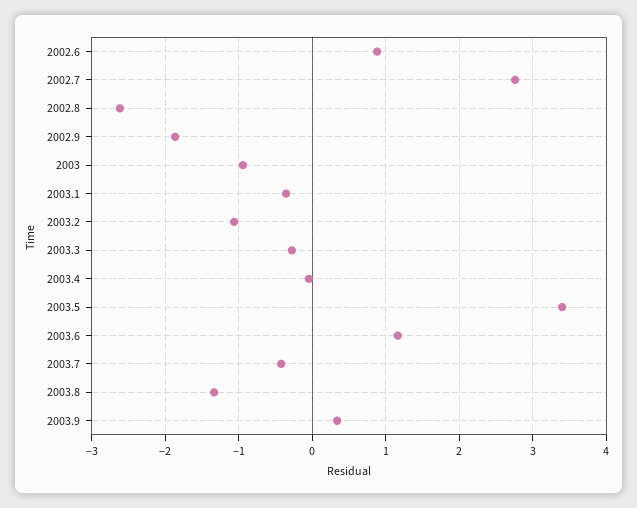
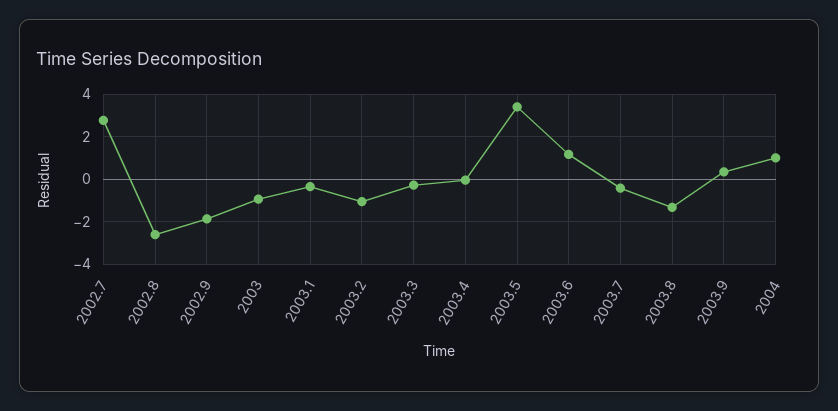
2002.6: 0.9 -> none
2004: none -> 1

